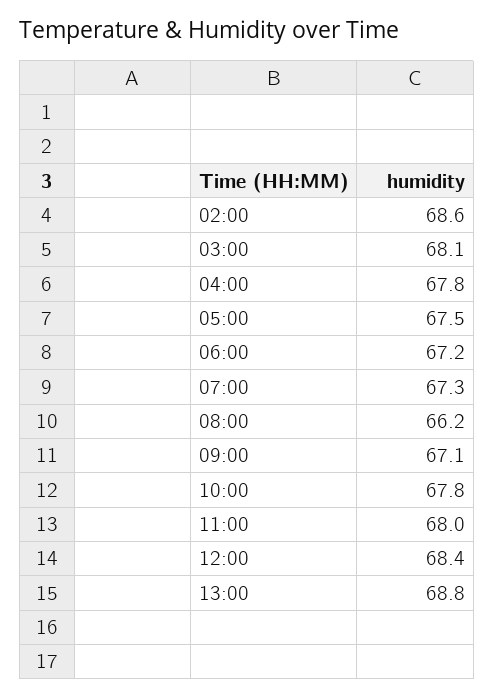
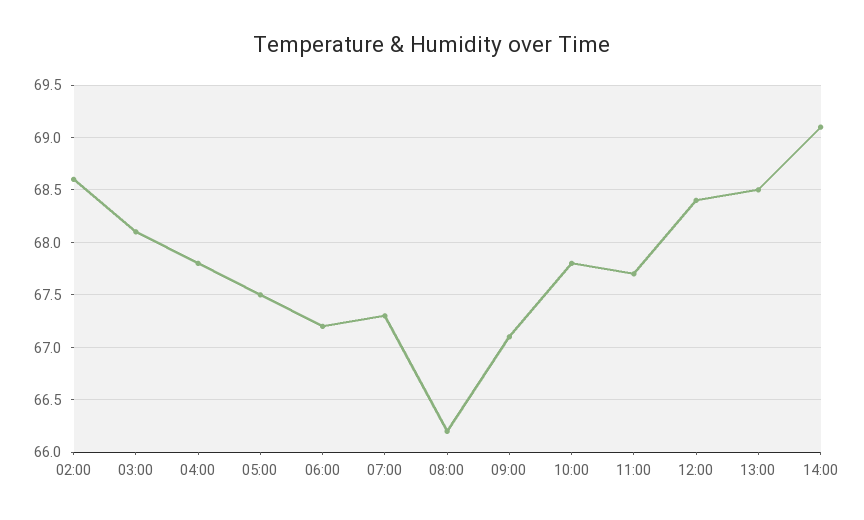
11:00: 68 -> 67.7
13:00: 68.8 -> 68.5
14:00: none -> 69.1

